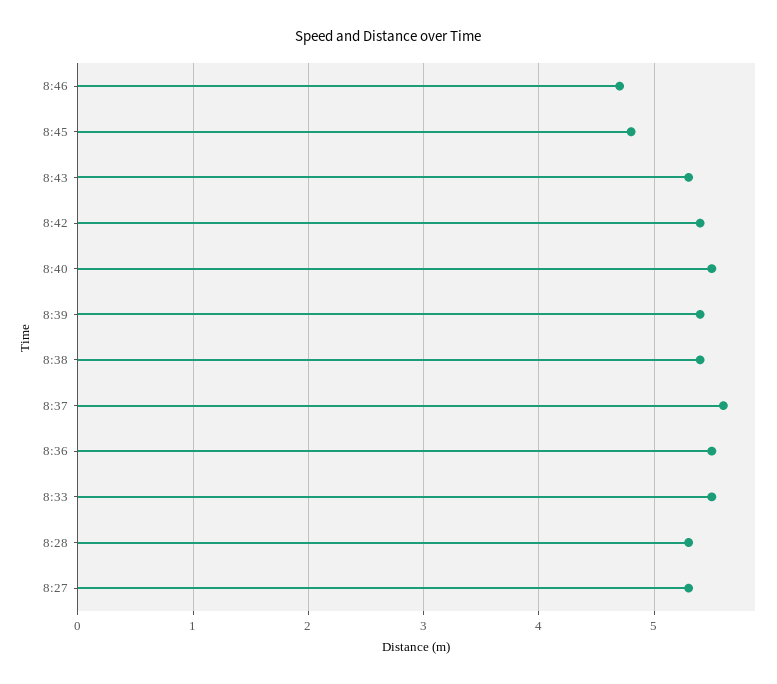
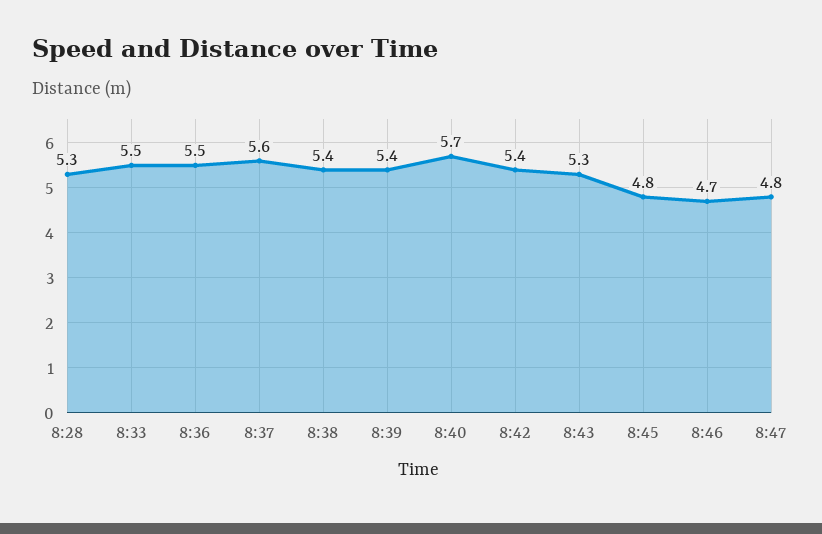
8:40: 5.5 -> 5.7
8:27: 5.3 -> none
8:47: none -> 4.8

